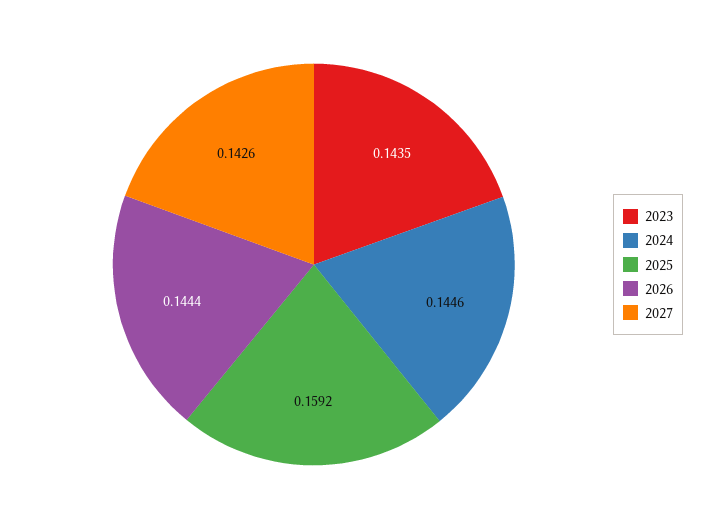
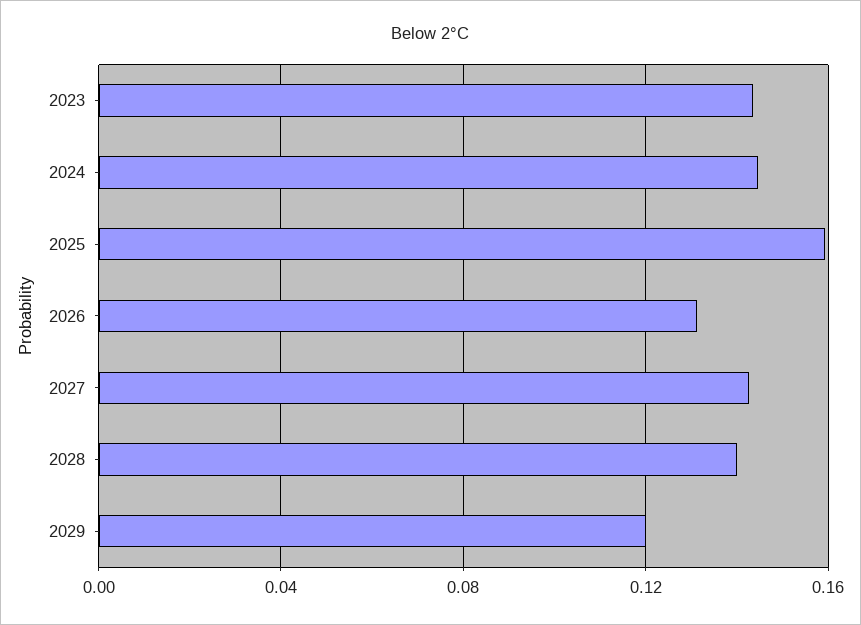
2026: 0.1444 -> 0.13
2028: none -> 0.14
2029: none -> 0.12

